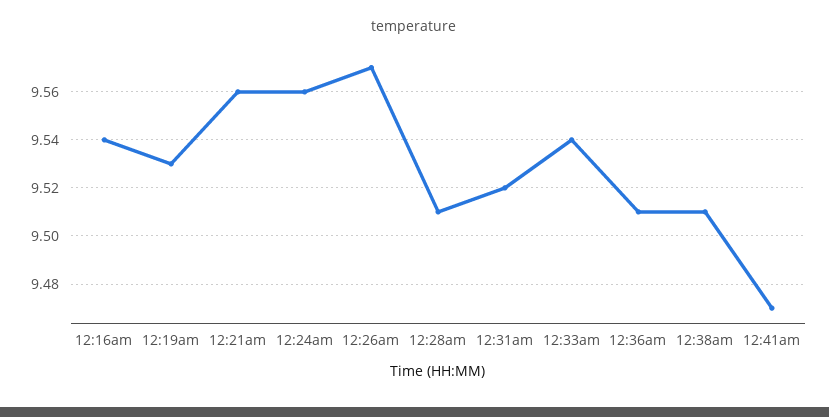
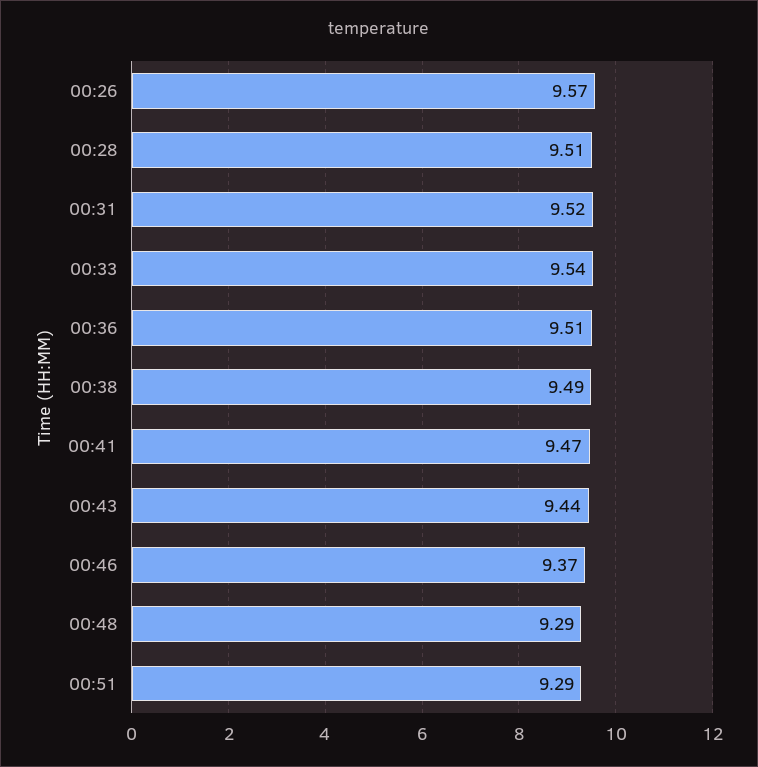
12:16am: 9.54 -> none
12:19am: 9.53 -> none
12:21am: 9.56 -> none
12:24am: 9.56 -> none
12:38am: 9.51 -> 9.49
00:43: none -> 9.44
00:46: none -> 9.37
00:48: none -> 9.29
00:51: none -> 9.29

